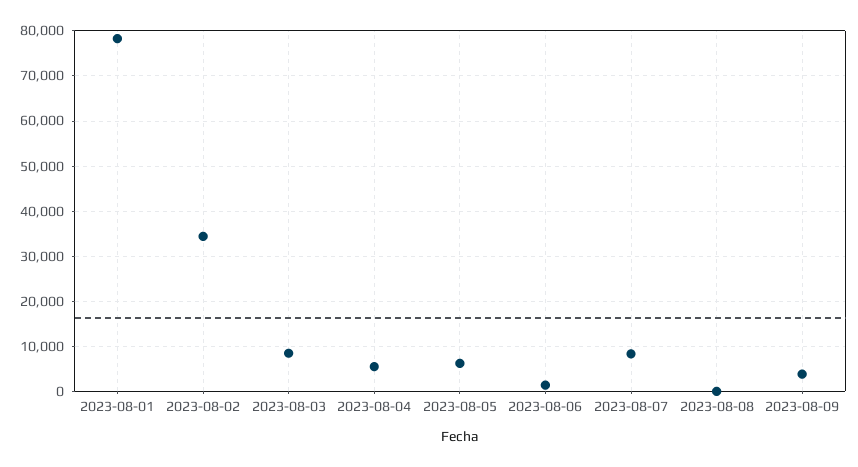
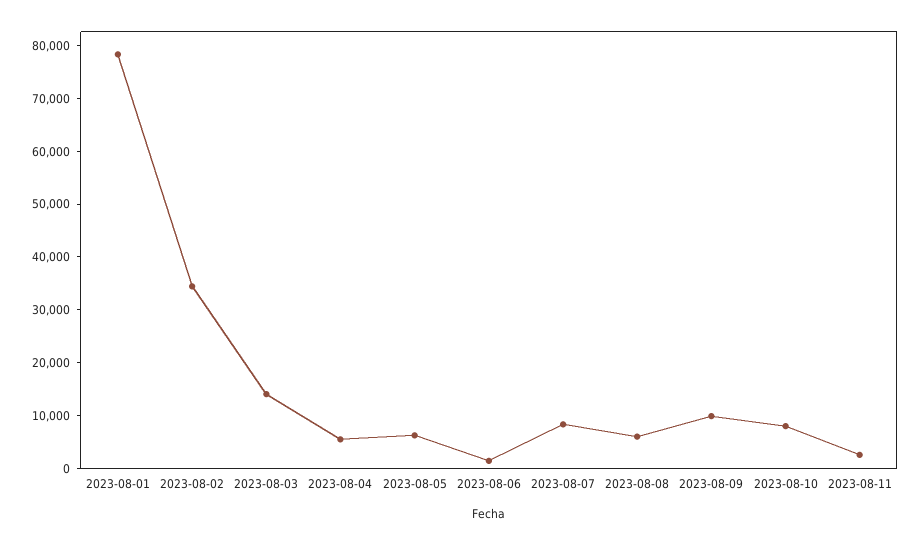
2023-08-03: 8000 -> 14000
2023-08-08: 0 -> 6000
2023-08-09: 4000 -> 10000
2023-08-10: none -> 8000
2023-08-11: none -> 2000

